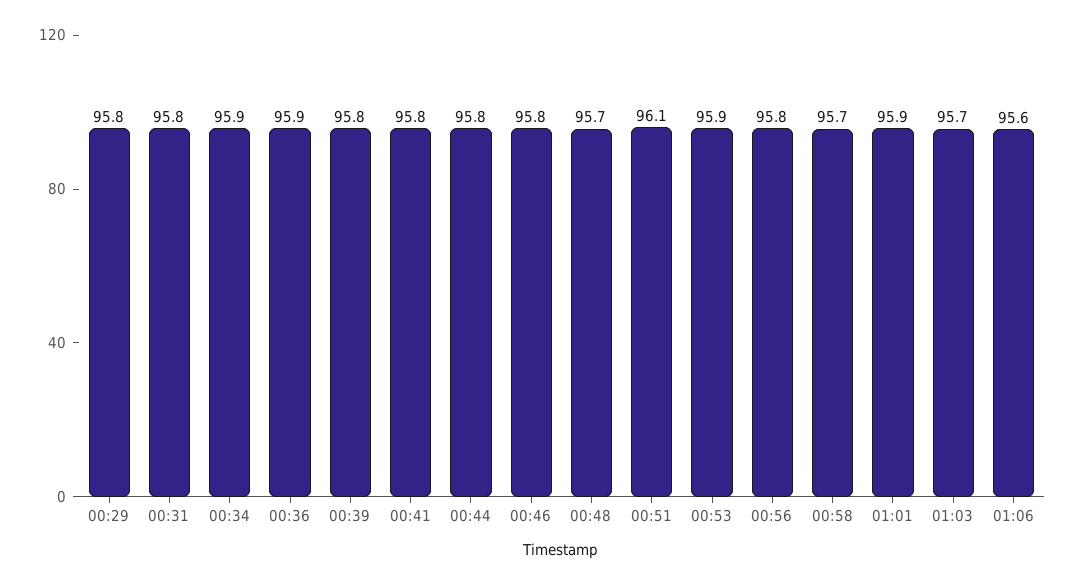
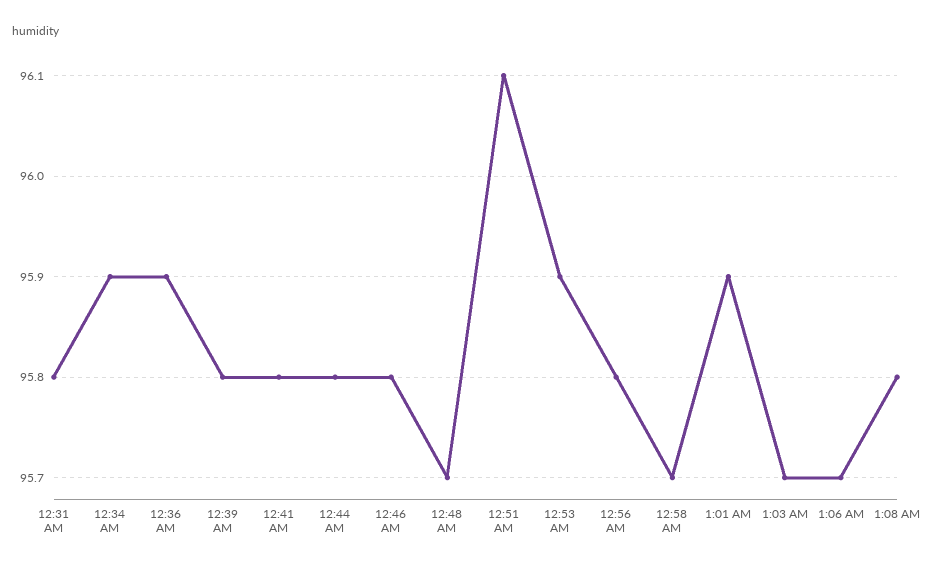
00:29: 95.8 -> none
01:06: 95.6 -> 95.7
1:08 AM: none -> 95.8

